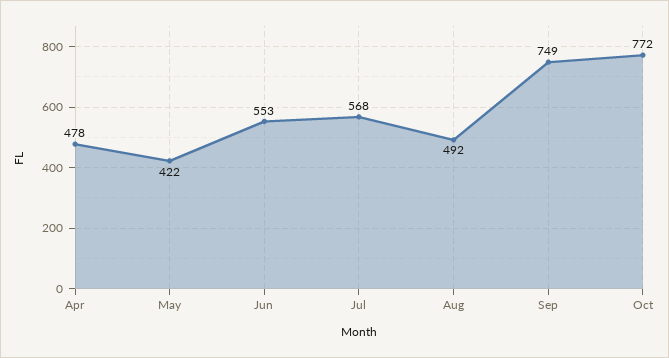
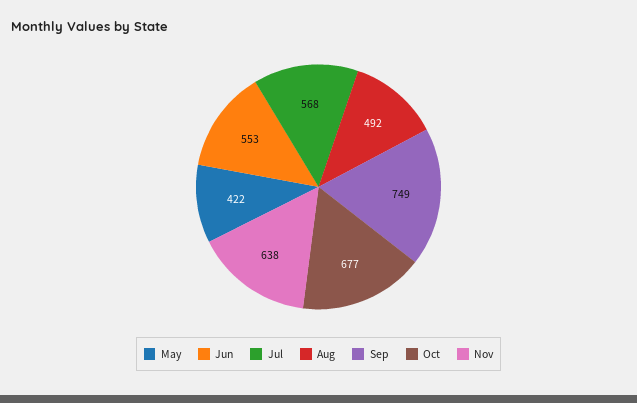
Apr: 478 -> none
Oct: 772 -> 677
Nov: none -> 638

